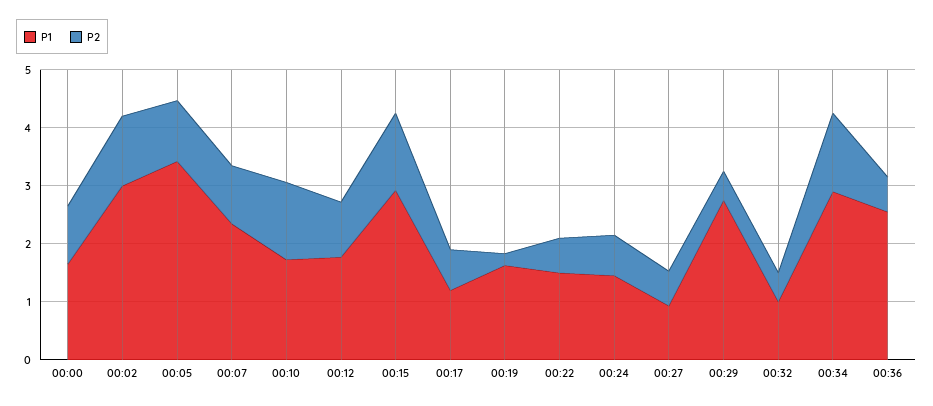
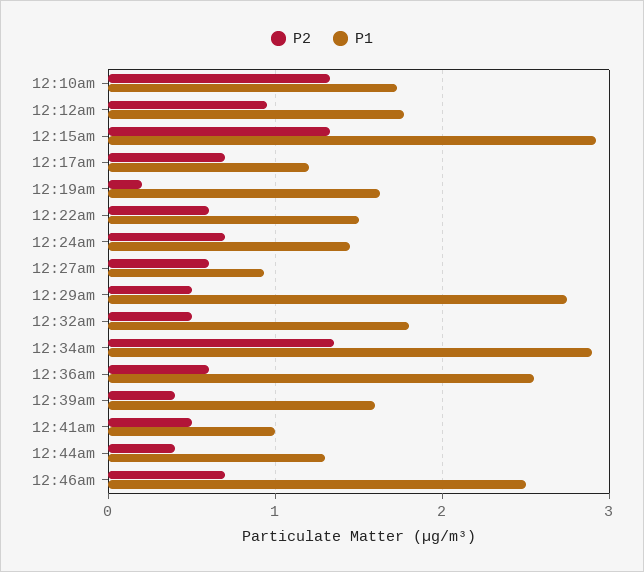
P1, 00:00: 1.6 -> none
P2, 00:00: 1 -> none
P1, 00:02: 3 -> none
P2, 00:02: 1.2 -> none
P1, 00:05: 3.4 -> none
P2, 00:05: 1 -> none
P1, 00:07: 2.4 -> none
P2, 00:07: 1 -> none
P1, 00:32: 1 -> 1.8
P2, 12:39am: none -> 0.4
P1, 12:39am: none -> 1.6
P2, 12:41am: none -> 0.5
P1, 12:41am: none -> 1
P2, 12:44am: none -> 0.4
P1, 12:44am: none -> 1.3
P2, 12:46am: none -> 0.7
P1, 12:46am: none -> 2.5

